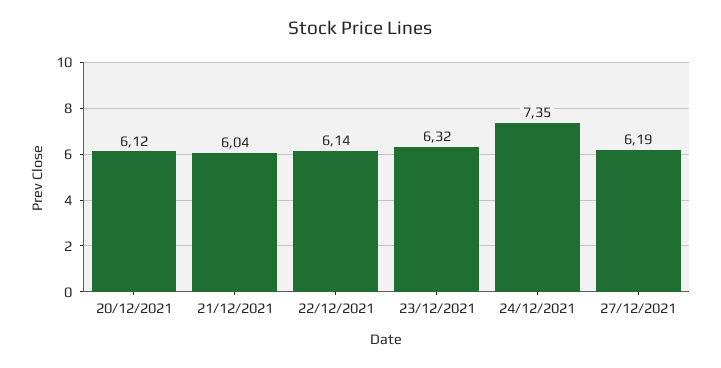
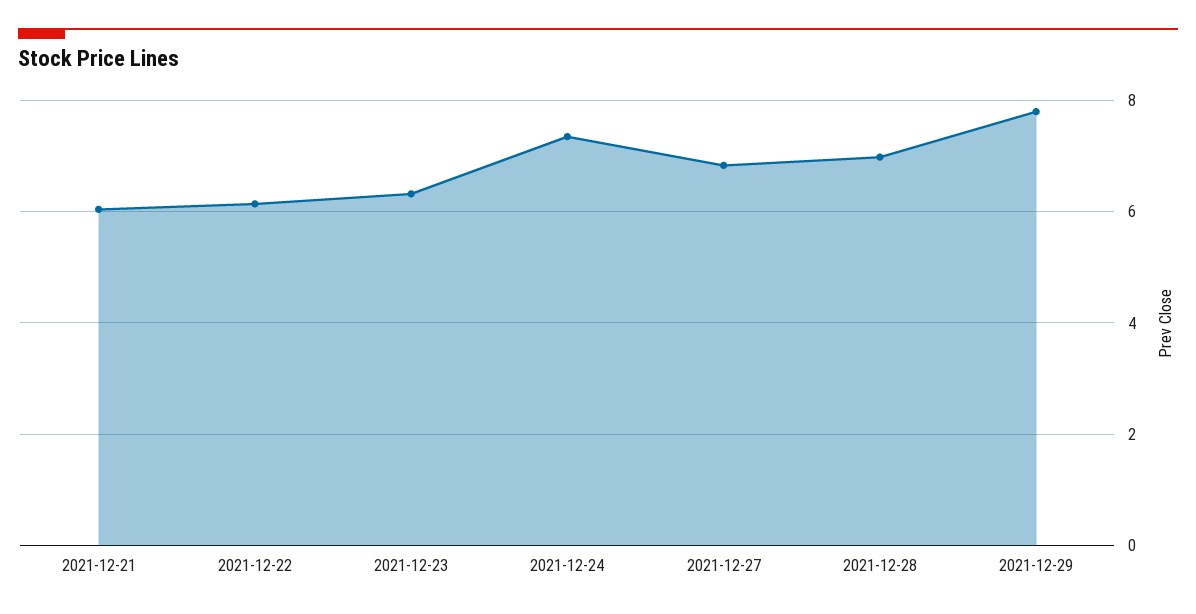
20/12/2021: 6.12 -> none
27/12/2021: 6.19 -> 6.8
2021-12-28: none -> 7
2021-12-29: none -> 7.8

